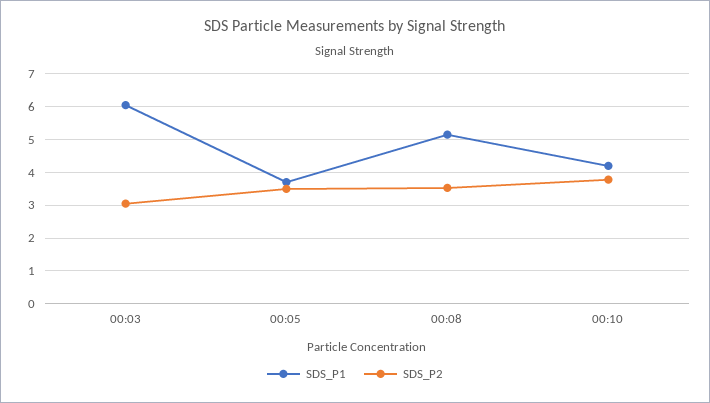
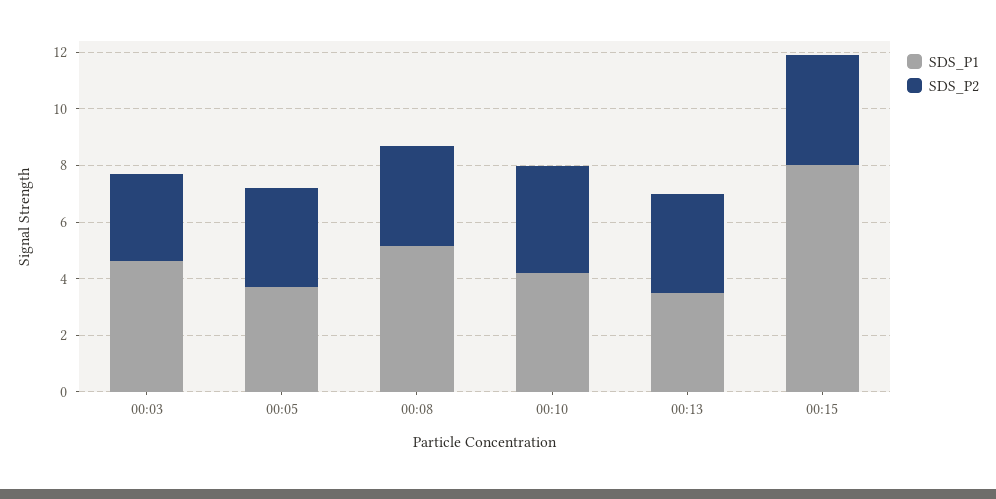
SDS_P1, 00:03: 6 -> 4.5
SDS_P1, 00:13: none -> 3.5
SDS_P2, 00:13: none -> 3.5
SDS_P1, 00:15: none -> 8
SDS_P2, 00:15: none -> 4

